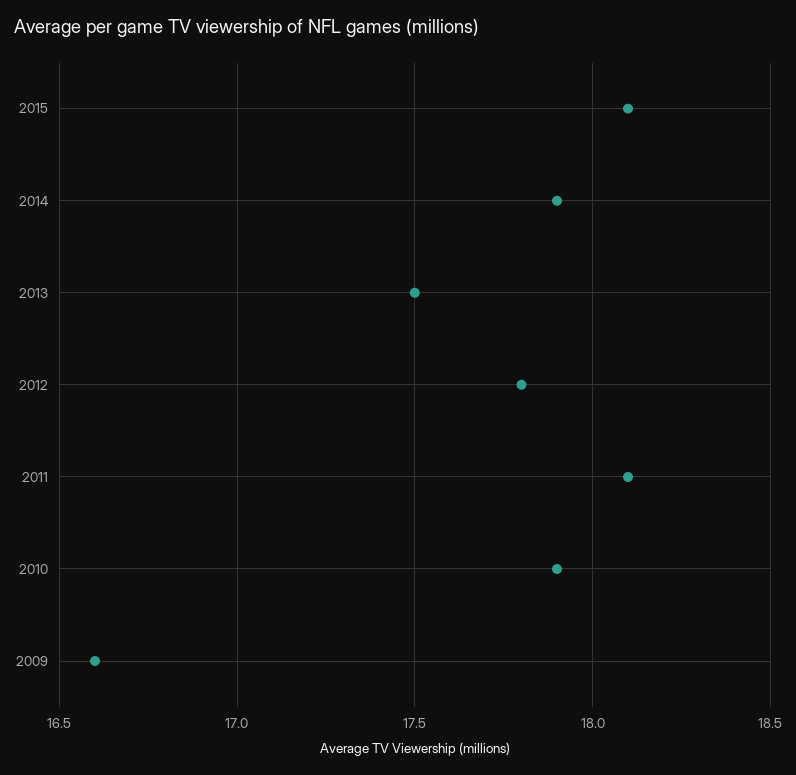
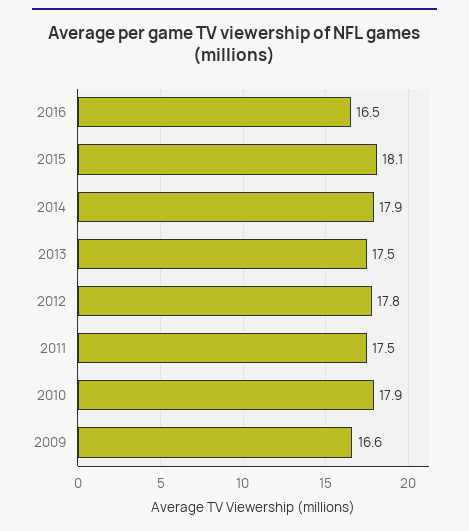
2011: 18.1 -> 17.5
2016: none -> 16.5

